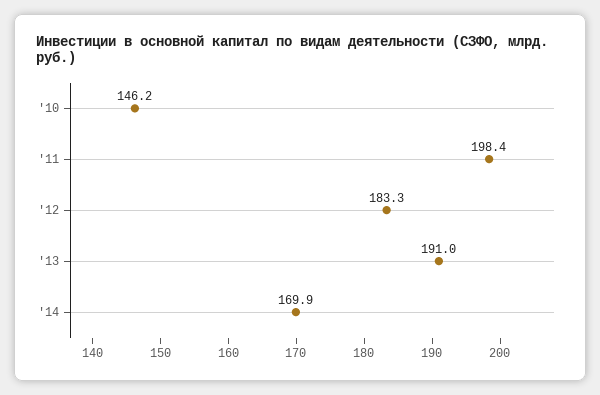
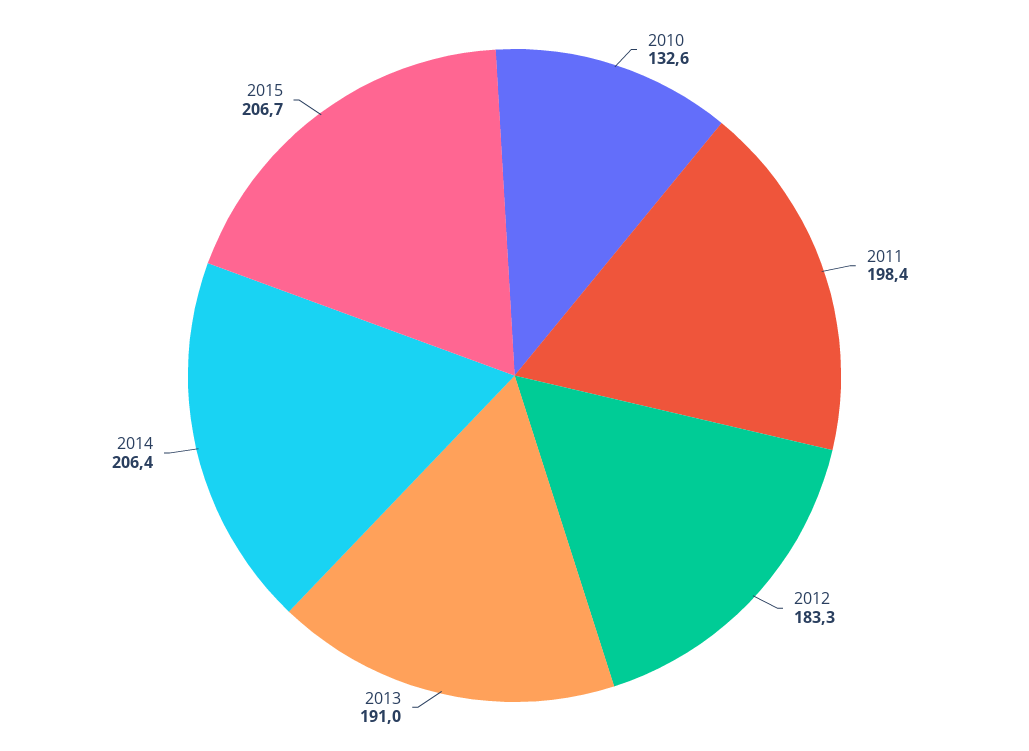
'10: 146.2 -> 132.6
'14: 169.9 -> 206.4
2015: none -> 206.7

